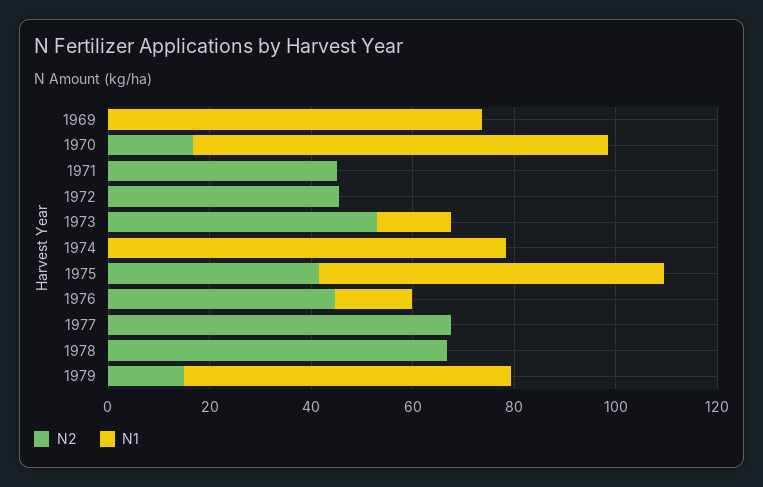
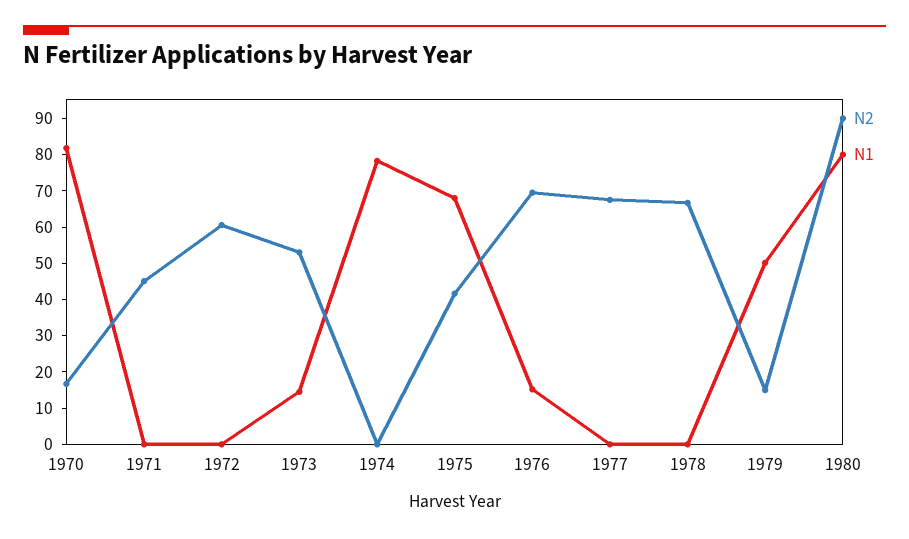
N2, 1969: 0 -> none
N1, 1969: 75 -> none
N2, 1972: 45 -> 60
N2, 1976: 45 -> 70
N1, 1979: 65 -> 50
N2, 1980: none -> 90
N1, 1980: none -> 80

